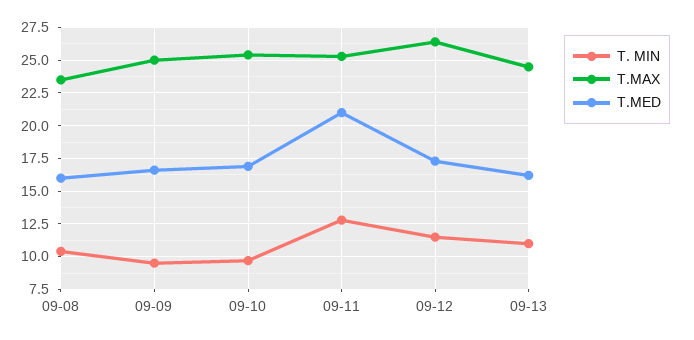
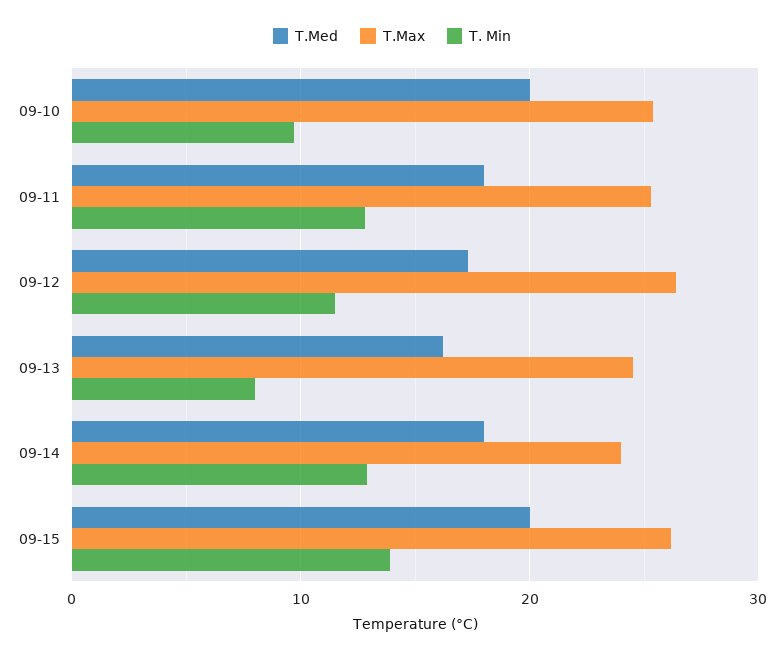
T. MIN, 09-08: 10.5 -> none
T.MAX, 09-08: 23.5 -> none
T.MED, 09-08: 16 -> none
T. MIN, 09-09: 9.5 -> none
T.MAX, 09-09: 25 -> none
T.MED, 09-09: 16.5 -> none
T.MED, 09-10: 17 -> 20
T.MED, 09-11: 21 -> 18
T. MIN, 09-13: 11 -> 8
T.MED, 09-14: none -> 18
T.MAX, 09-14: none -> 24
T. MIN, 09-14: none -> 13
T.MED, 09-15: none -> 20
T.MAX, 09-15: none -> 26
T. MIN, 09-15: none -> 14

